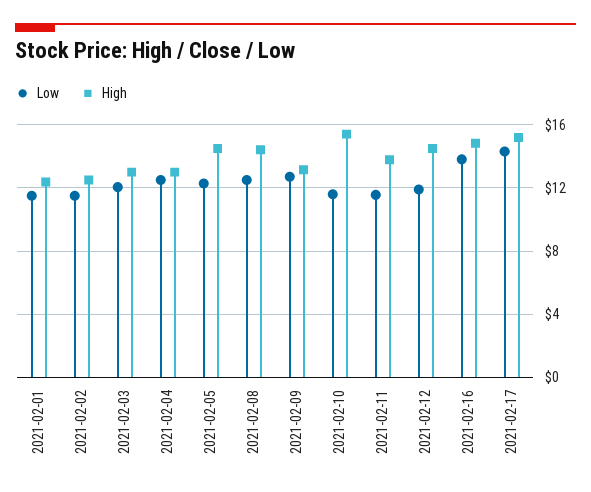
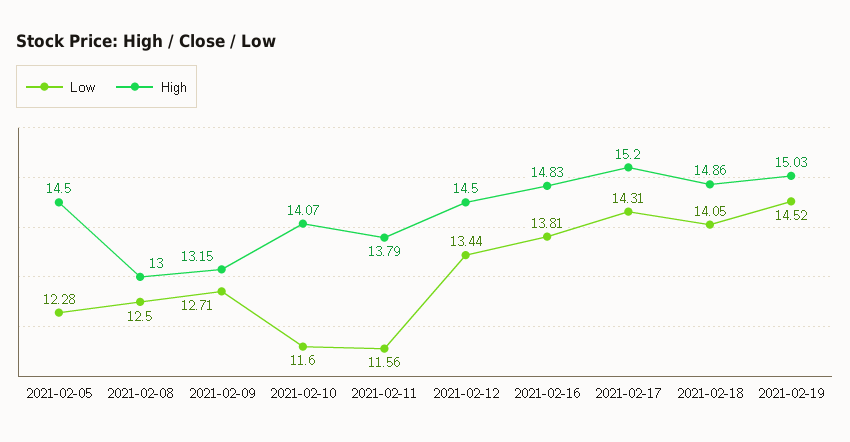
Low, 2021-02-01: 11.5 -> none
High, 2021-02-01: 12.5 -> none
Low, 2021-02-02: 11.5 -> none
High, 2021-02-02: 12.5 -> none
Low, 2021-02-03: 12 -> none
High, 2021-02-03: 13 -> none
Low, 2021-02-04: 12.5 -> none
High, 2021-02-04: 13 -> none
High, 2021-02-08: 14.5 -> 13
High, 2021-02-10: 15.5 -> 14.07
Low, 2021-02-12: 12 -> 13.44
Low, 2021-02-18: none -> 14.05
High, 2021-02-18: none -> 14.86
Low, 2021-02-19: none -> 14.52
High, 2021-02-19: none -> 15.03

